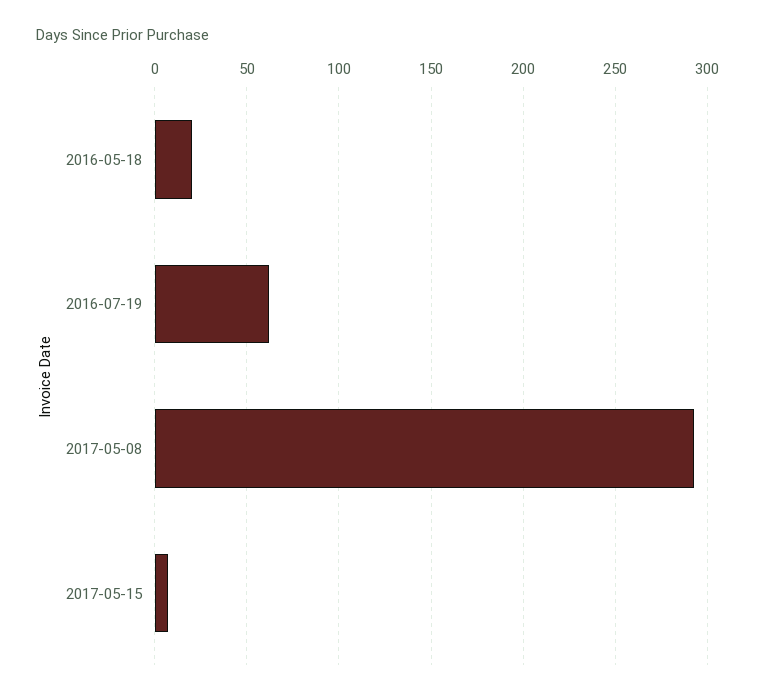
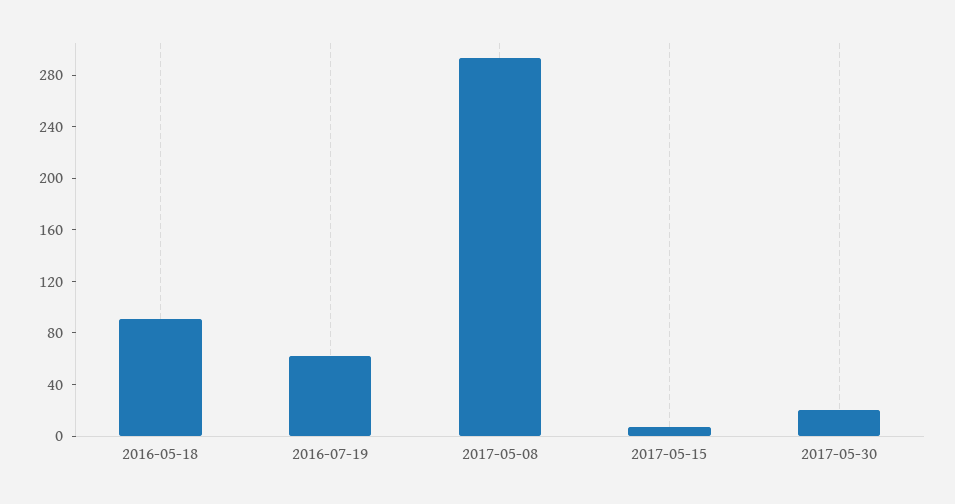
2016-05-18: 20 -> 90
2017-05-30: none -> 20

